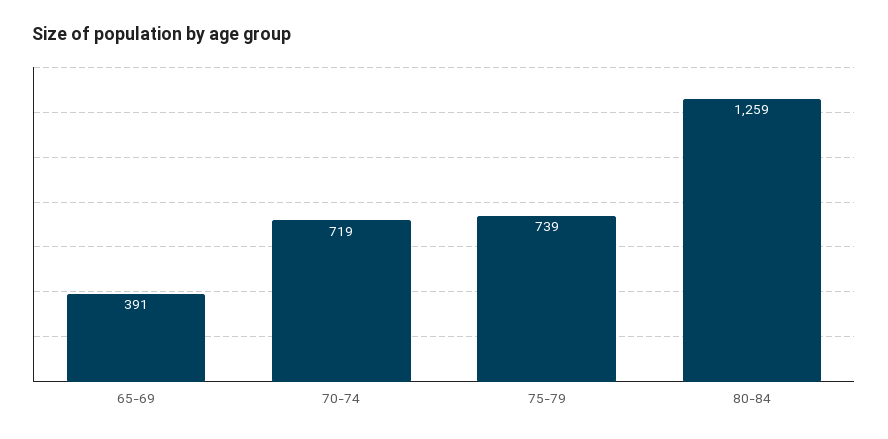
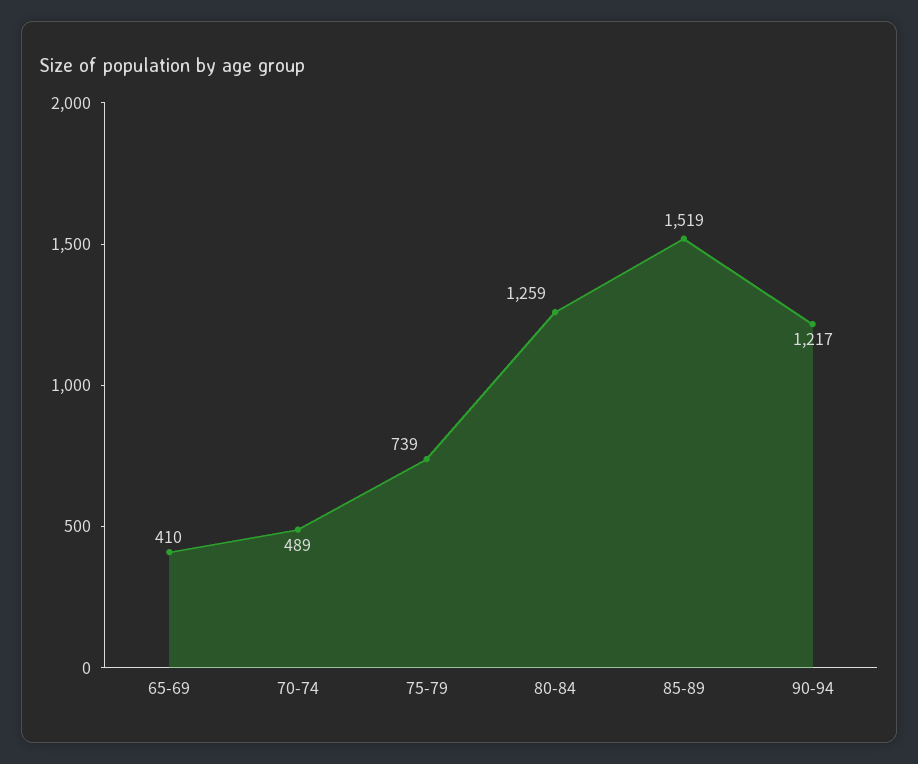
65-69: 391 -> 410
70-74: 719 -> 489
85-89: none -> 1519
90-94: none -> 1217

